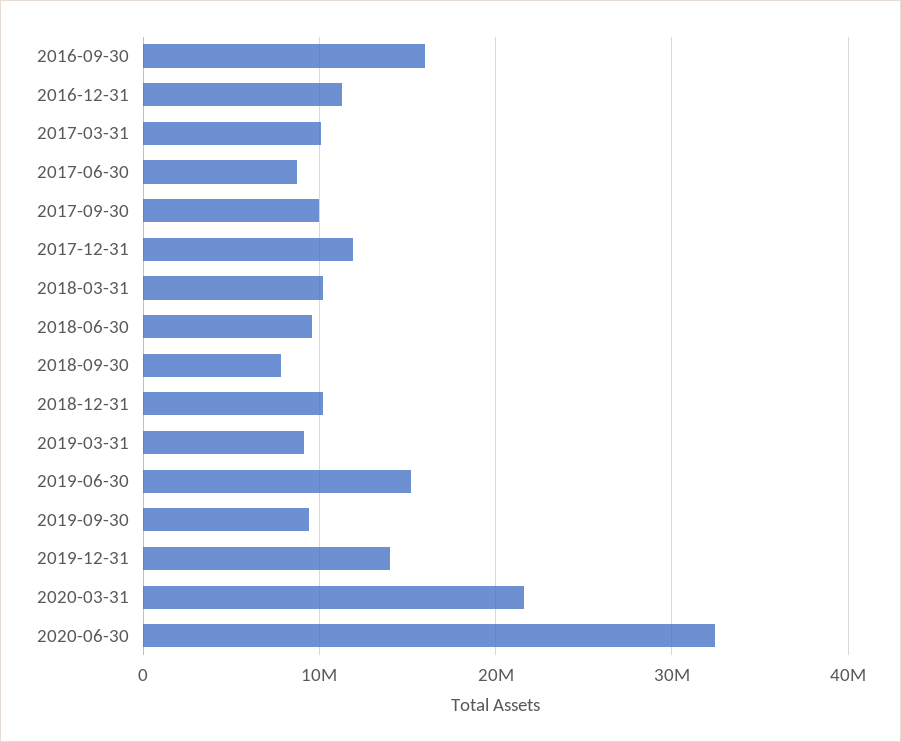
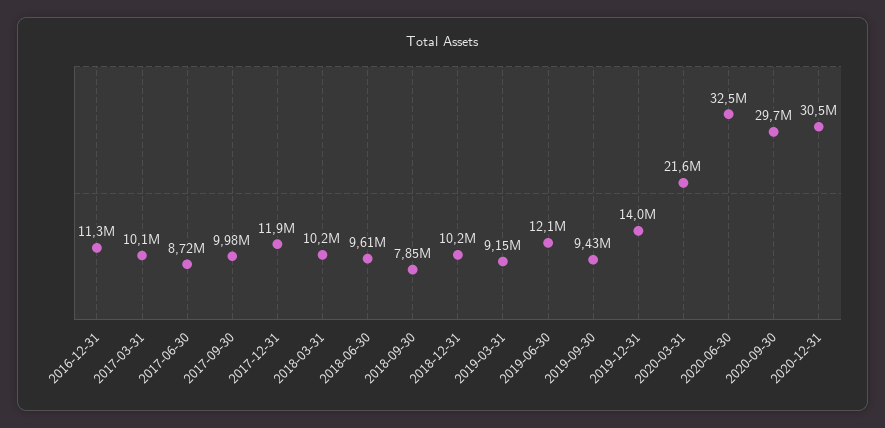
2016-09-30: 16000000 -> none
2019-06-30: 15000000 -> 12100000
2020-09-30: none -> 29700000
2020-12-31: none -> 30500000

